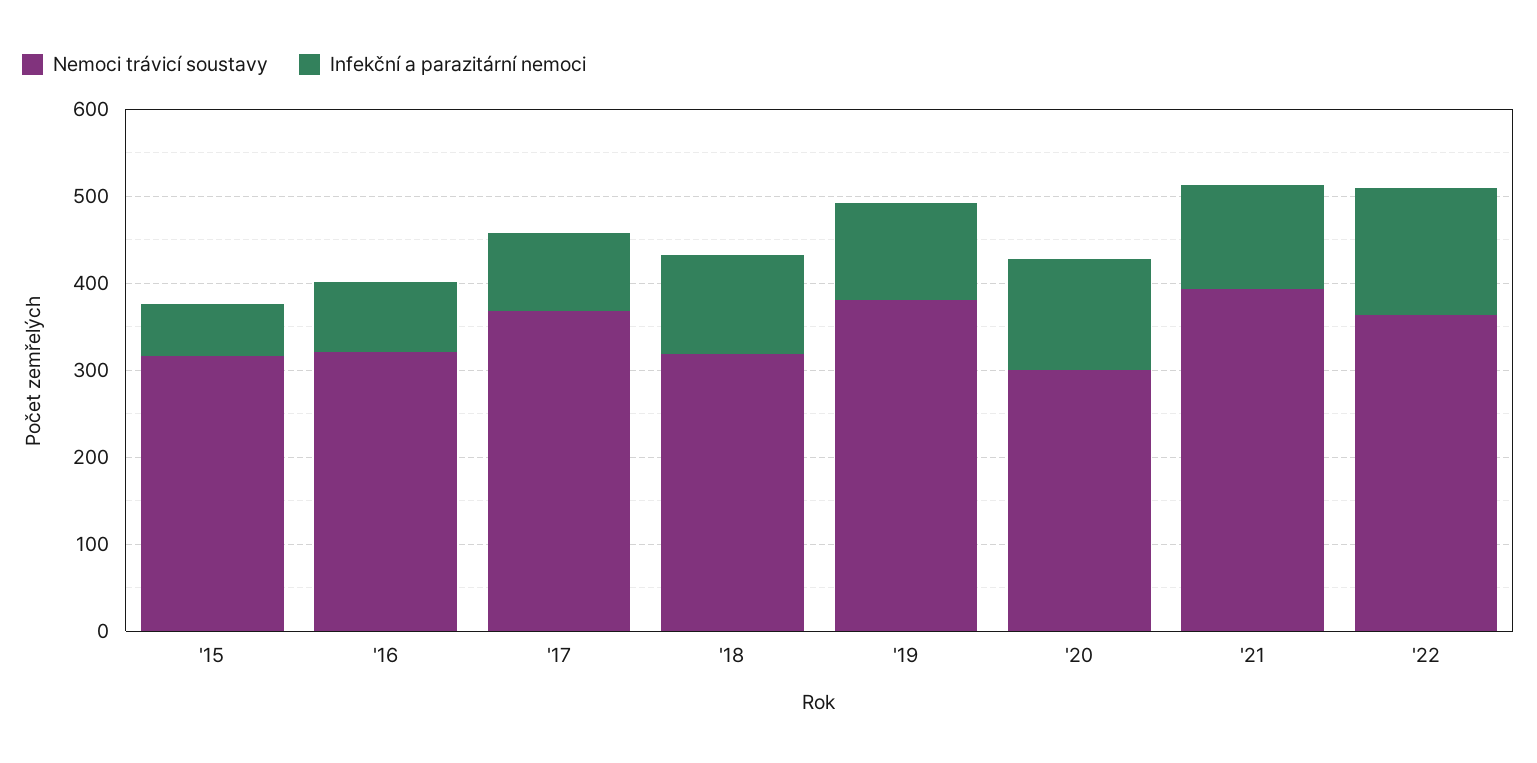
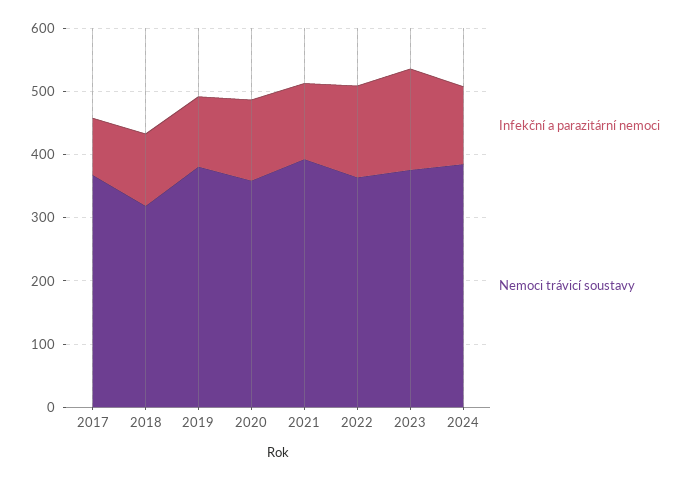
Nemoci trávicí soustavy, '15: 320 -> none
Infekční a parazitární nemoci, '15: 60 -> none
Nemoci trávicí soustavy, '16: 320 -> none
Infekční a parazitární nemoci, '16: 80 -> none
Nemoci trávicí soustavy, '20: 300 -> 360
Infekční a parazitární nemoci, 2023: none -> 160
Nemoci trávicí soustavy, 2023: none -> 380
Infekční a parazitární nemoci, 2024: none -> 120
Nemoci trávicí soustavy, 2024: none -> 380

